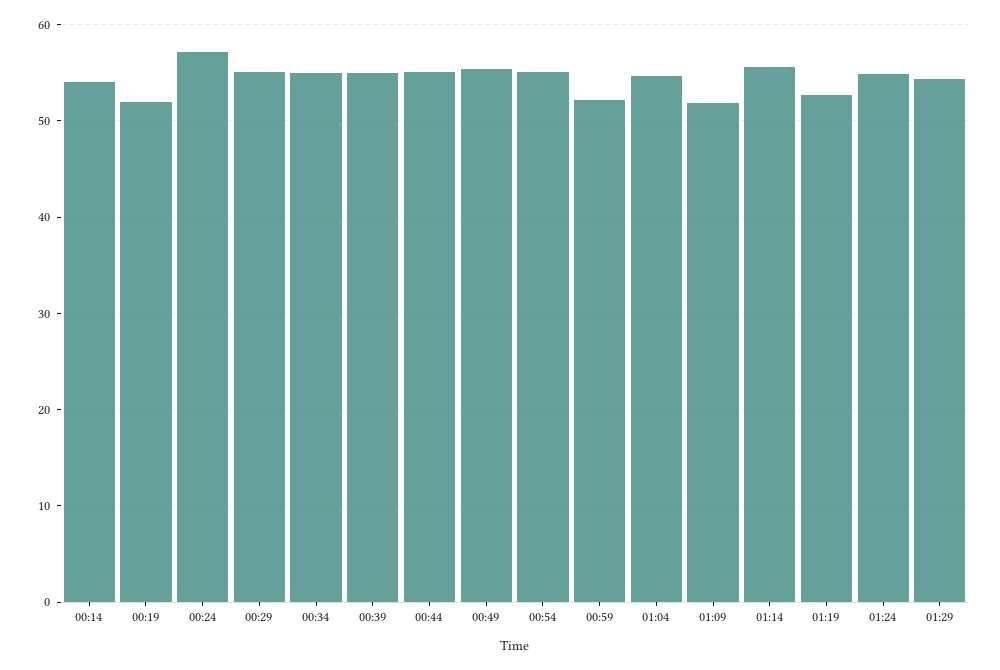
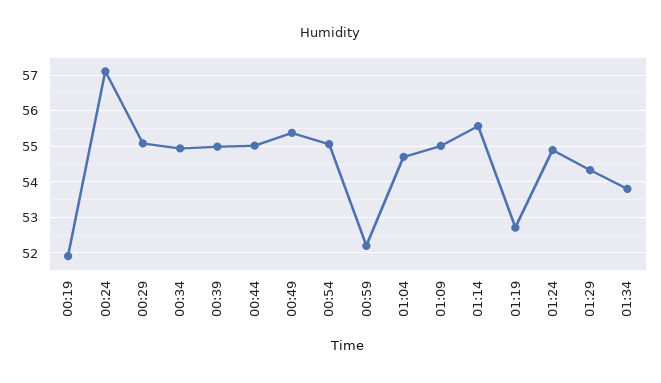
00:14: 54 -> none
01:09: 52 -> 55
01:34: none -> 53.8

